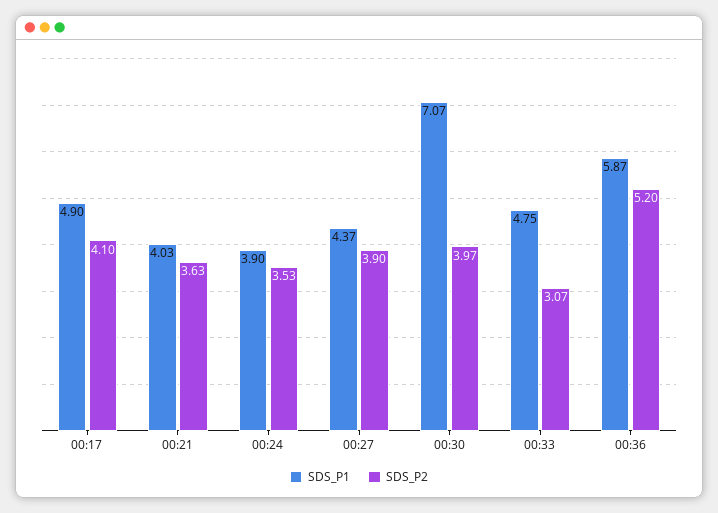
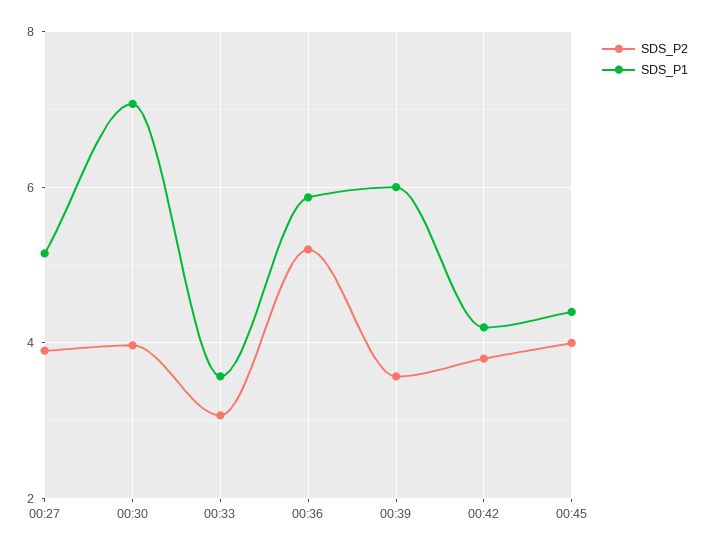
SDS_P1, 00:17: 4.9 -> none
SDS_P2, 00:17: 4.1 -> none
SDS_P1, 00:21: 4.03 -> none
SDS_P2, 00:21: 3.63 -> none
SDS_P1, 00:24: 3.9 -> none
SDS_P2, 00:24: 3.53 -> none
SDS_P1, 00:27: 4.37 -> 5.2
SDS_P1, 00:33: 4.75 -> 3.6
SDS_P2, 00:39: none -> 3.6
SDS_P1, 00:39: none -> 6
SDS_P2, 00:42: none -> 3.8
SDS_P1, 00:42: none -> 4.2
SDS_P2, 00:45: none -> 4
SDS_P1, 00:45: none -> 4.4

